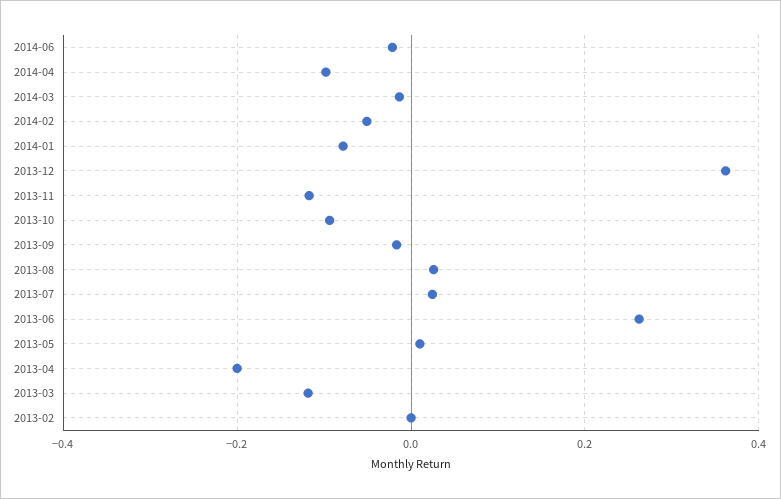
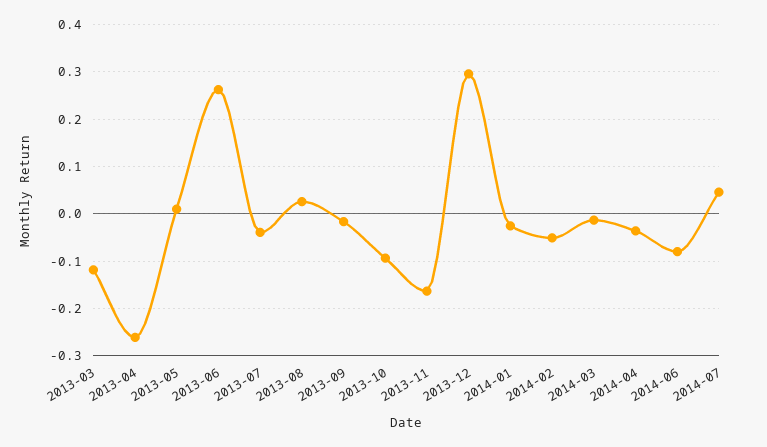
2014-06: -0.02 -> -0.08
2014-04: -0.1 -> -0.04
2014-01: -0.08 -> -0.02
2013-12: 0.36 -> 0.3
2013-11: -0.12 -> -0.16
2013-07: 0.02 -> -0.04
2013-04: -0.2 -> -0.26
2013-02: 0 -> none
2014-07: none -> 0.04

